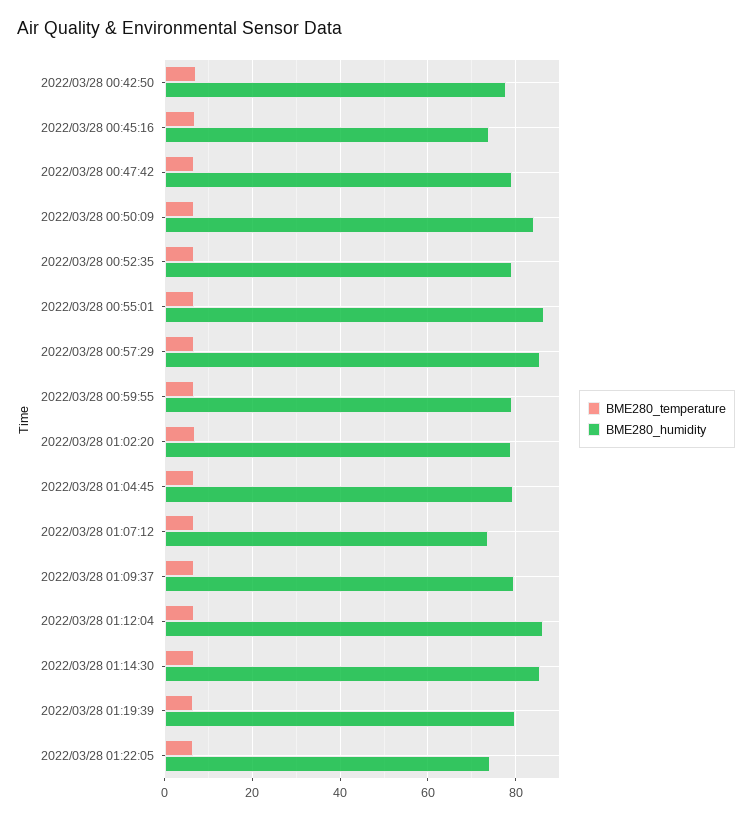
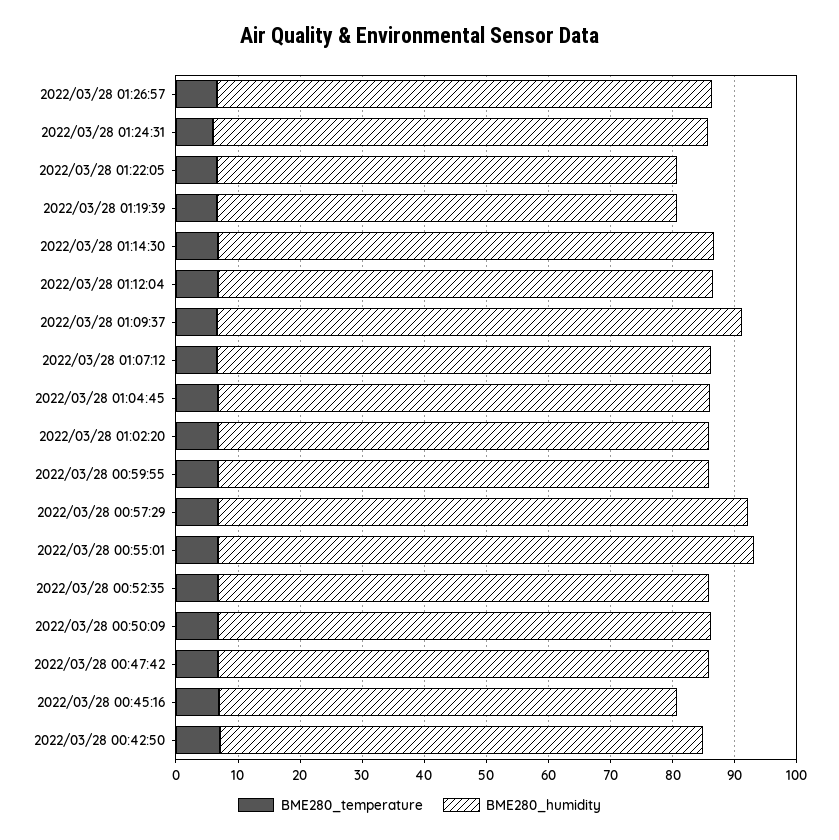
BME280_humidity, 2022/03/28 00:50:09: 84 -> 80
BME280_humidity, 2022/03/28 01:07:12: 74 -> 80
BME280_humidity, 2022/03/28 01:09:37: 80 -> 84
BME280_humidity, 2022/03/28 01:12:04: 86 -> 80
BME280_humidity, 2022/03/28 01:14:30: 86 -> 80
BME280_humidity, 2022/03/28 01:19:39: 80 -> 74
BME280_temperature, 2022/03/28 01:26:57: none -> 6
BME280_humidity, 2022/03/28 01:26:57: none -> 80
BME280_temperature, 2022/03/28 01:24:31: none -> 6
BME280_humidity, 2022/03/28 01:24:31: none -> 80

